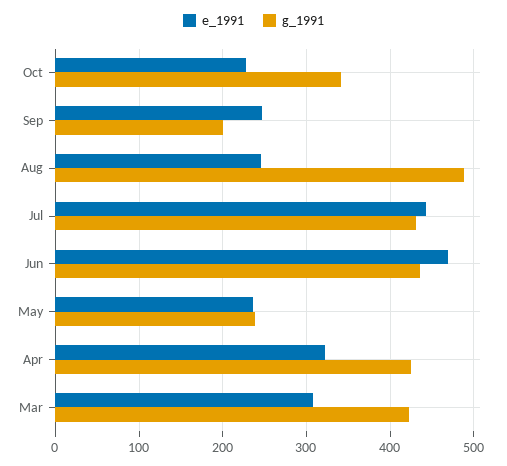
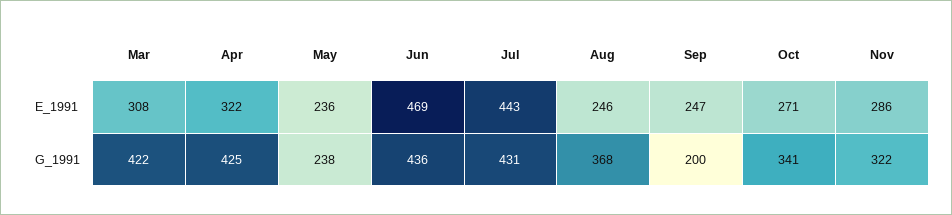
e_1991, Oct: 230 -> 271
g_1991, Aug: 490 -> 368
e_1991, Nov: none -> 286
g_1991, Nov: none -> 322

